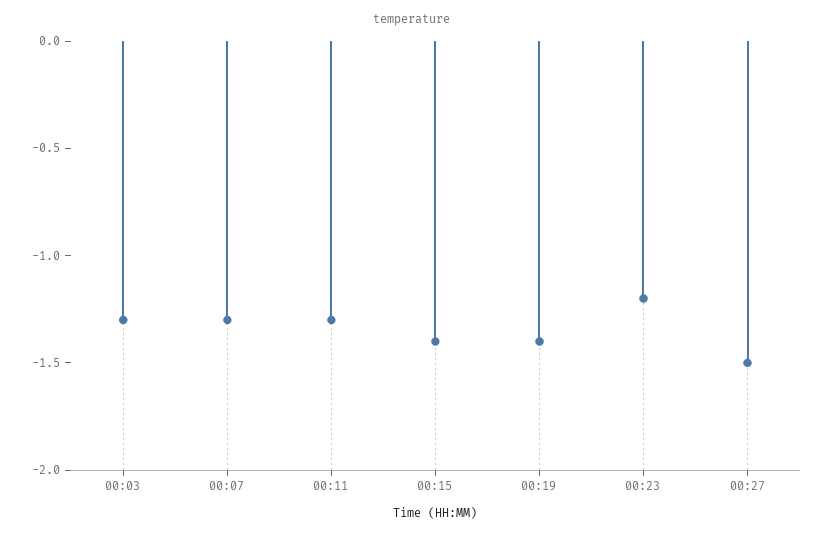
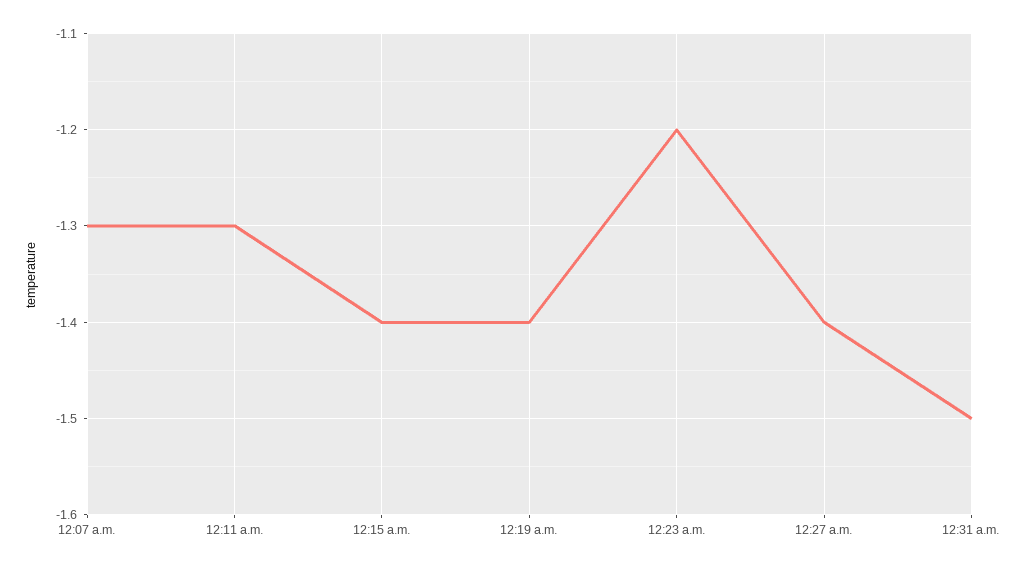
00:03: -1.3 -> none
00:27: -1.5 -> -1.4
12:31 a.m.: none -> -1.5

